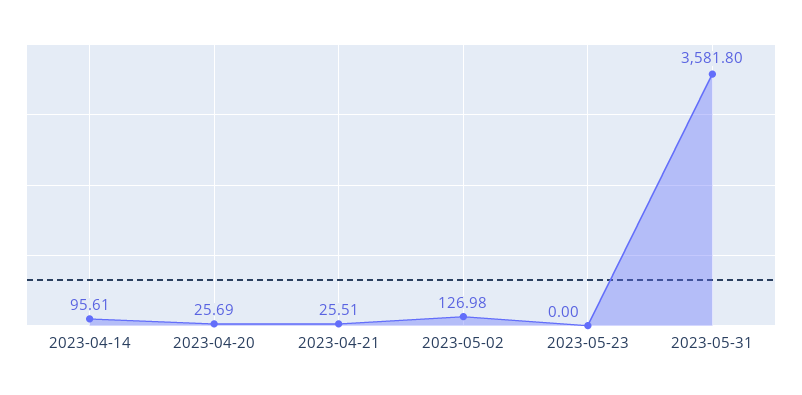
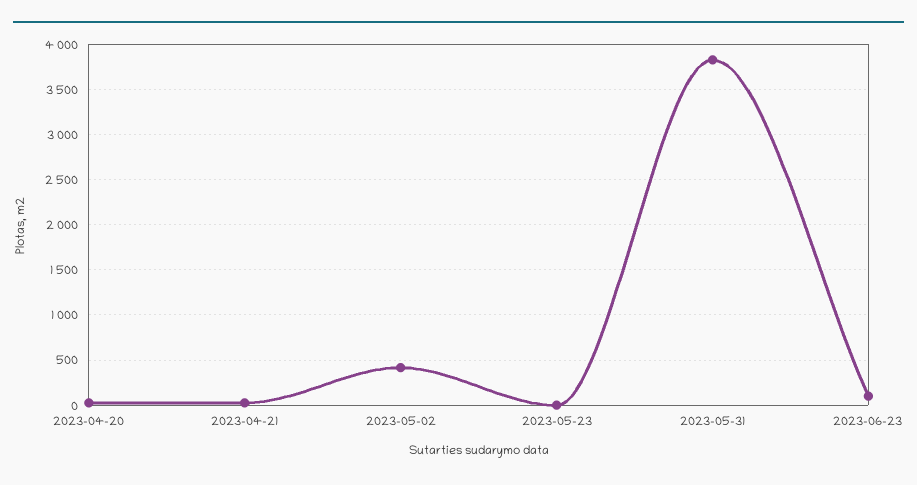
2023-04-14: 95.61 -> none
2023-05-02: 126.98 -> 400
2023-05-31: 3581.8 -> 3800
2023-06-23: none -> 100

